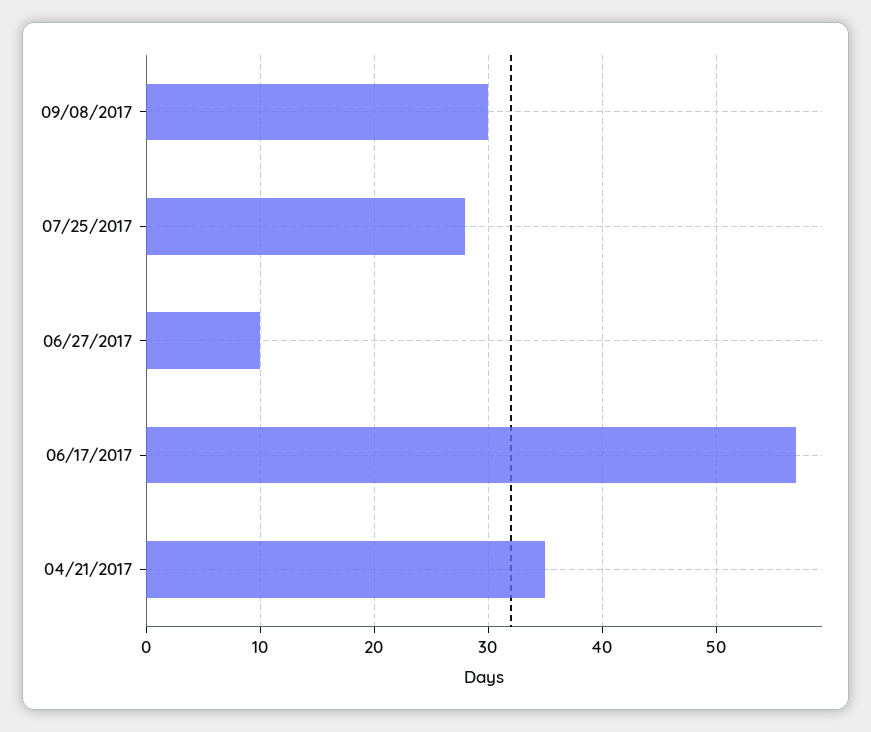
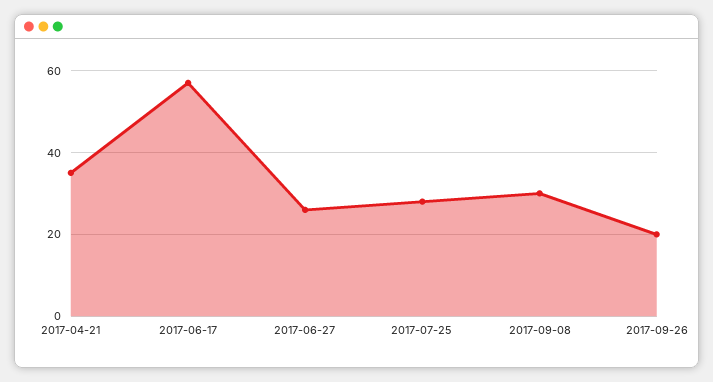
06/27/2017: 10 -> 25
2017-09-26: none -> 20

